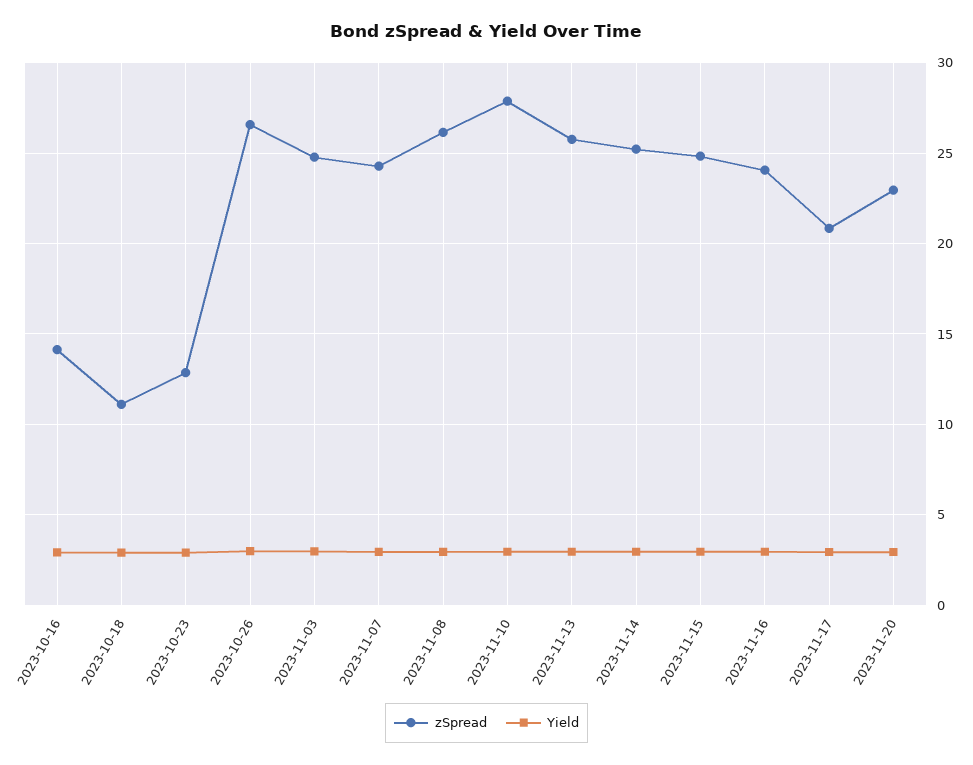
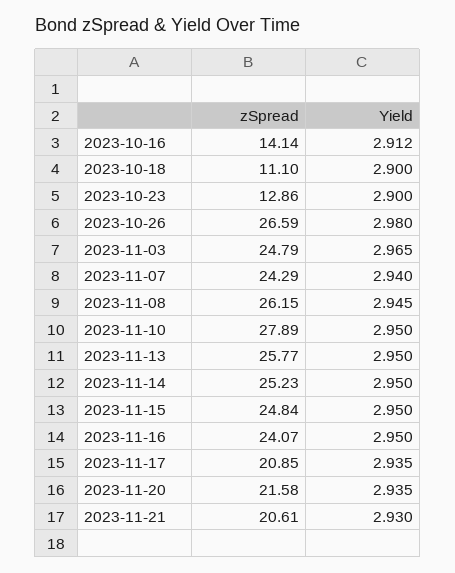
zSpread, 2023-11-20: 23 -> 21.58
zSpread, 2023-11-21: none -> 20.61
Yield, 2023-11-21: none -> 2.93

